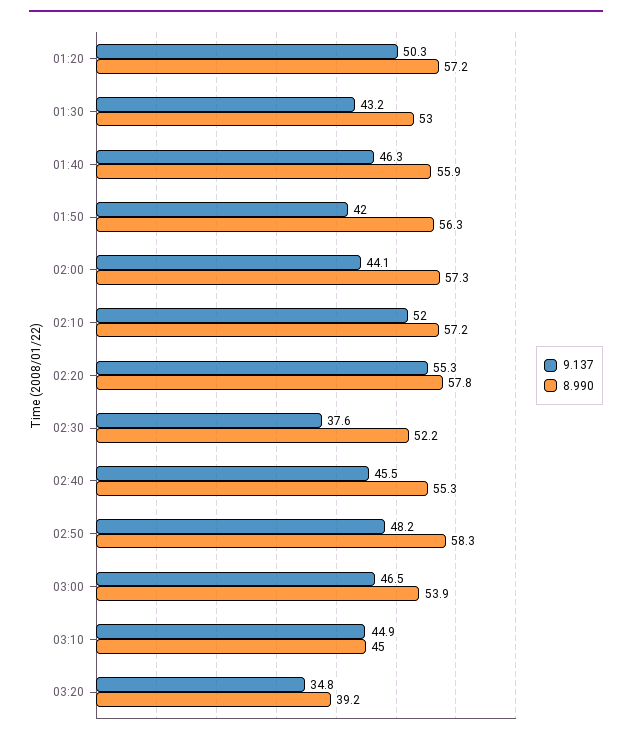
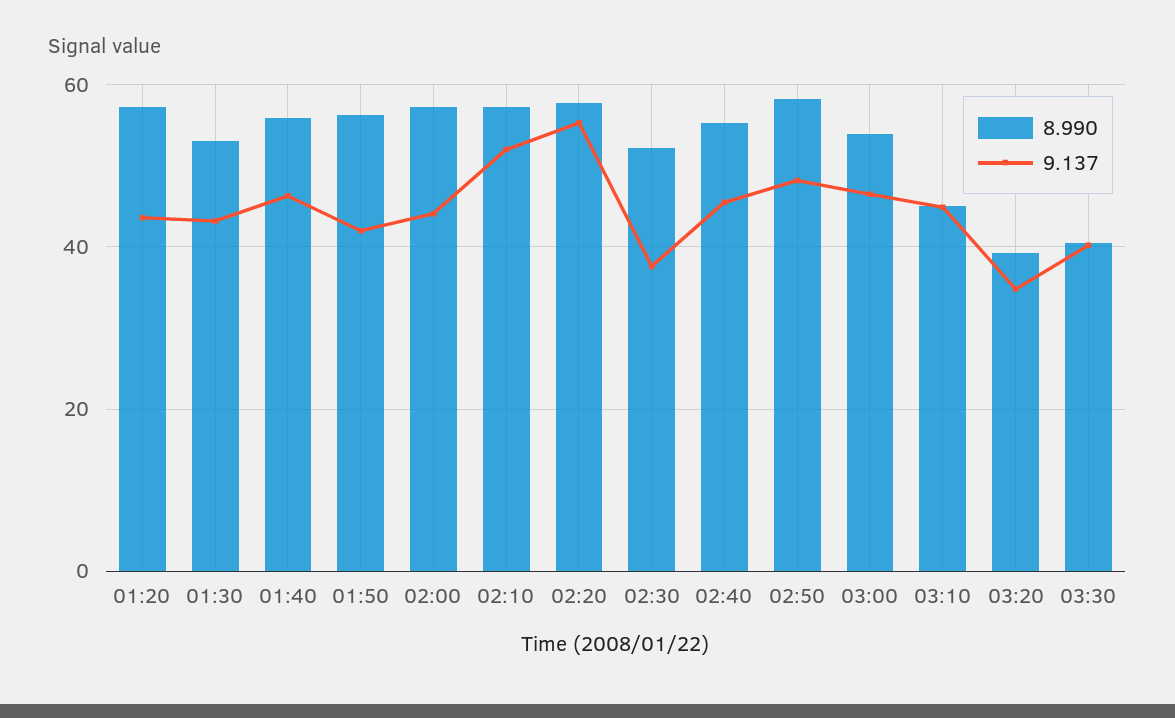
9.137, 01:20: 50.3 -> 44
8.990, 03:30: none -> 40
9.137, 03:30: none -> 40

